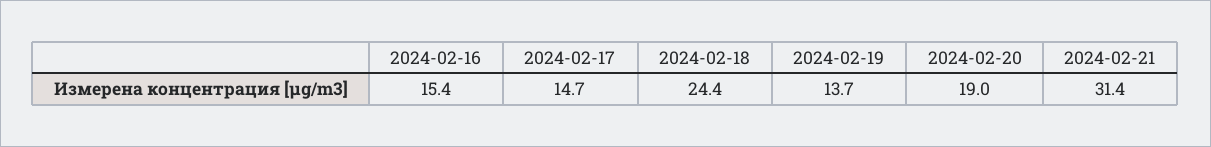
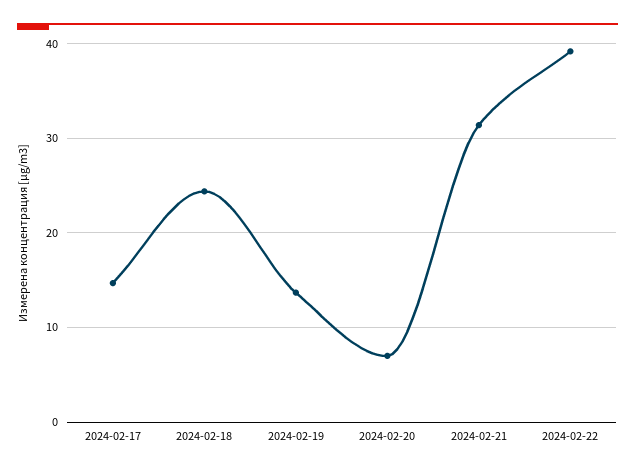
2024-02-16: 15.4 -> none
2024-02-20: 19 -> 7
2024-02-22: none -> 39

